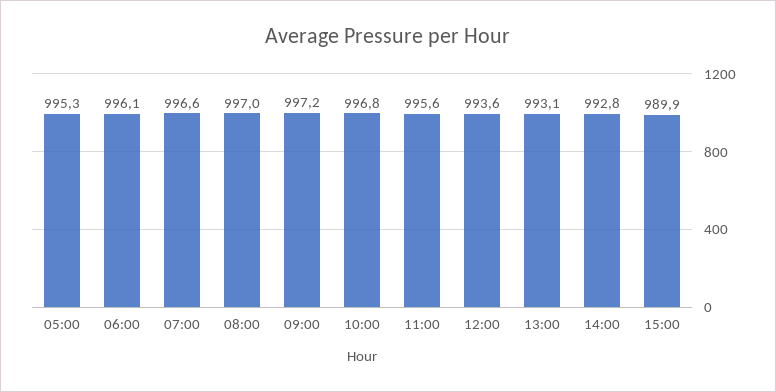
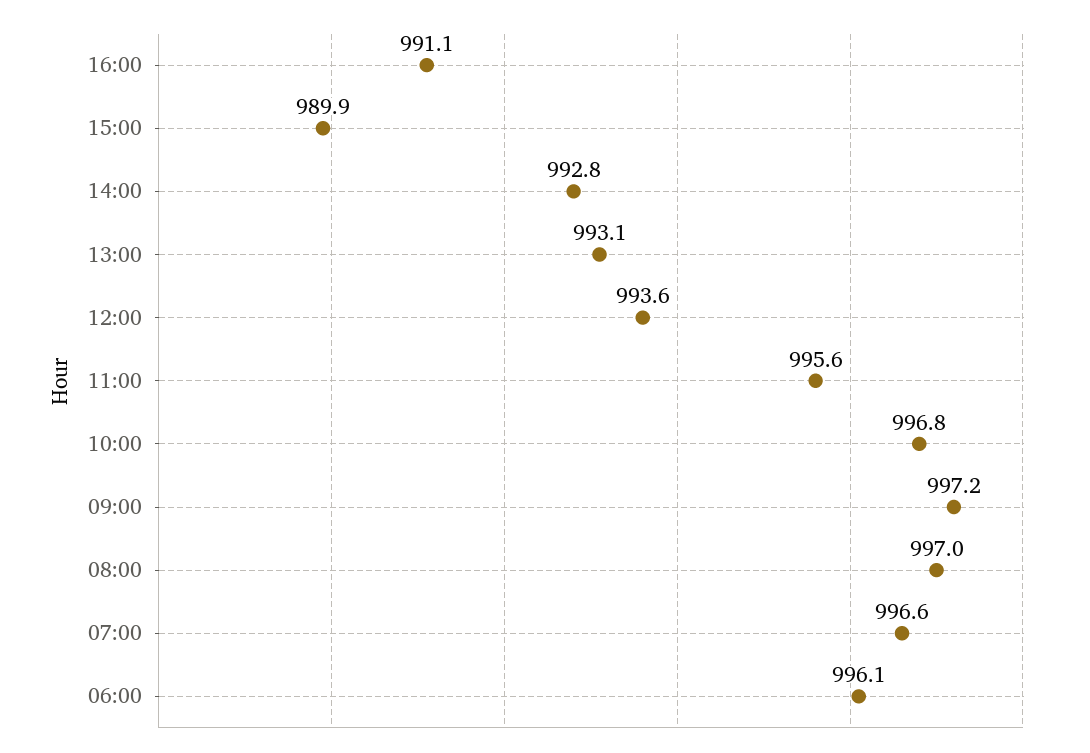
05:00: 995.3 -> none
16:00: none -> 991.1

